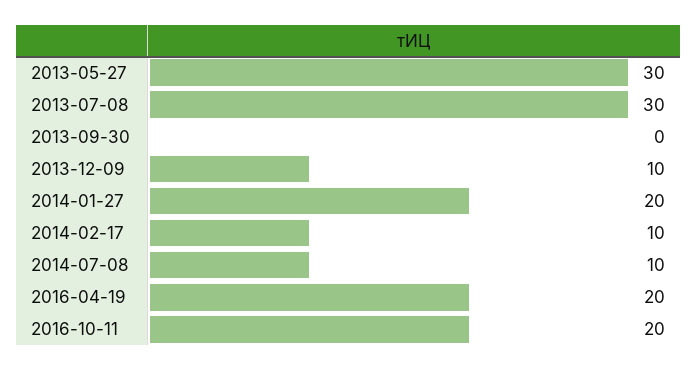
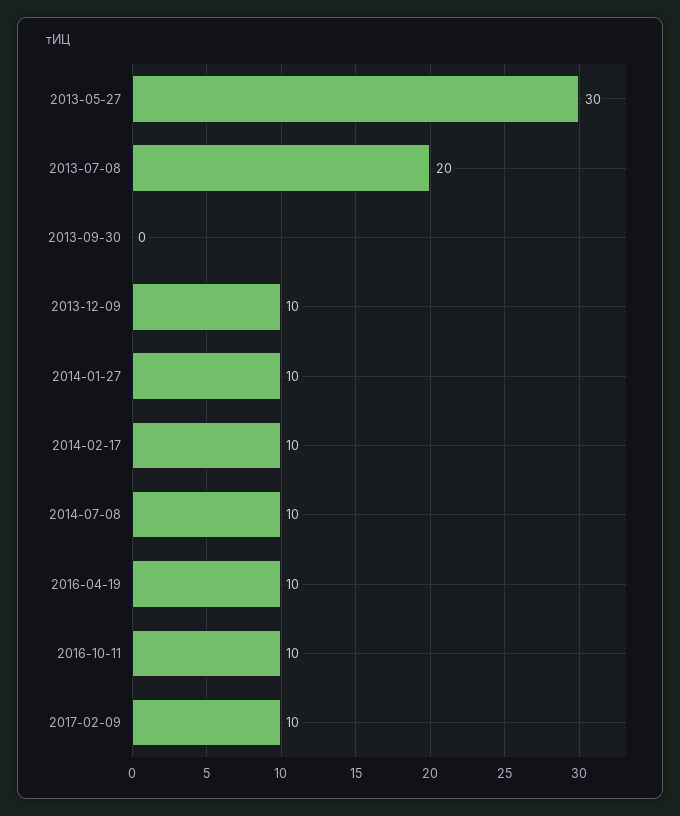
2013-07-08: 30 -> 20
2014-01-27: 20 -> 10
2016-04-19: 20 -> 10
2016-10-11: 20 -> 10
2017-02-09: none -> 10

